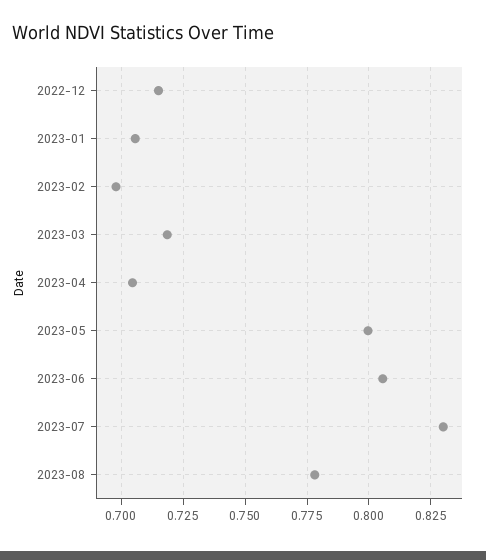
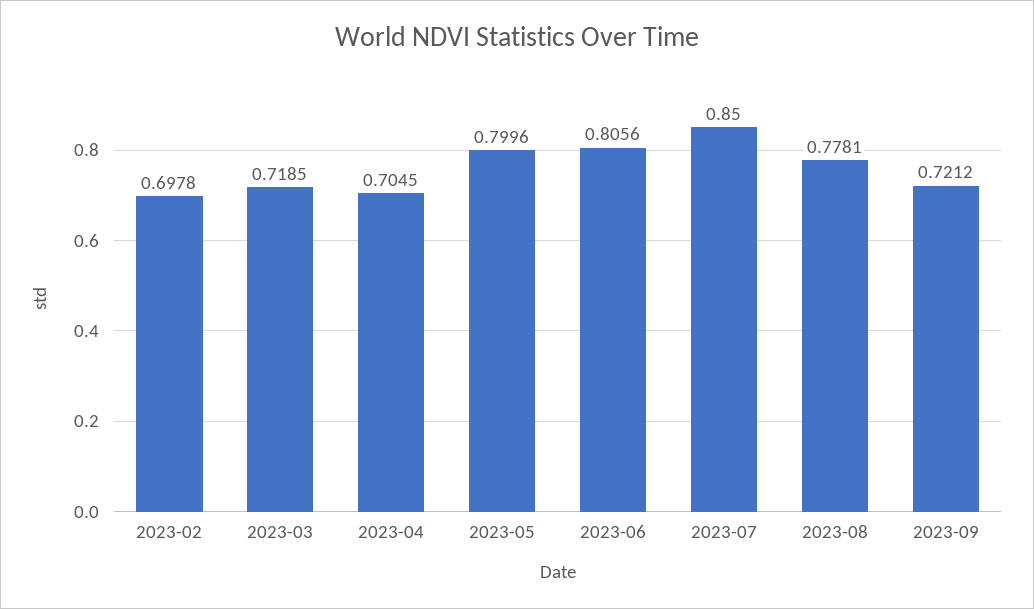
2022-12: 0.715 -> none
2023-01: 0.705 -> none
2023-07: 0.83 -> 0.85
2023-09: none -> 0.7212

